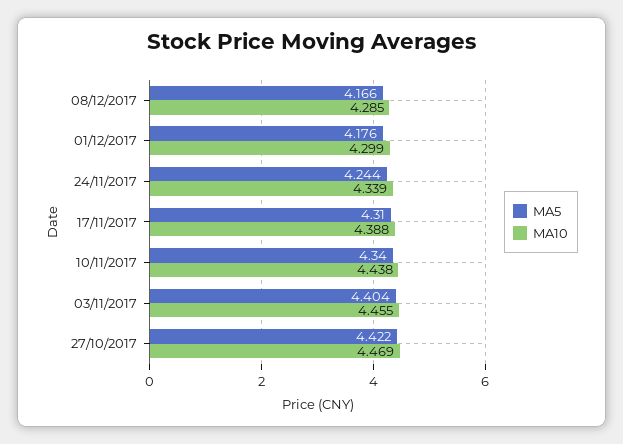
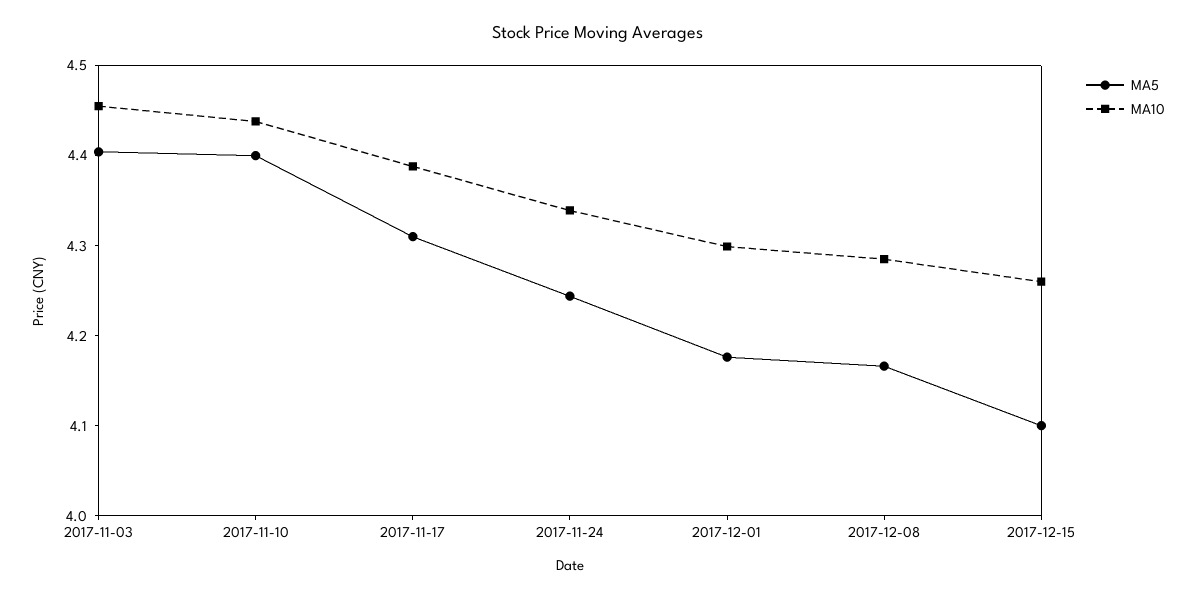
MA5, 10/11/2017: 4.34 -> 4.4
MA5, 27/10/2017: 4.422 -> none
MA10, 27/10/2017: 4.469 -> none
MA5, 2017-12-15: none -> 4.1
MA10, 2017-12-15: none -> 4.26

